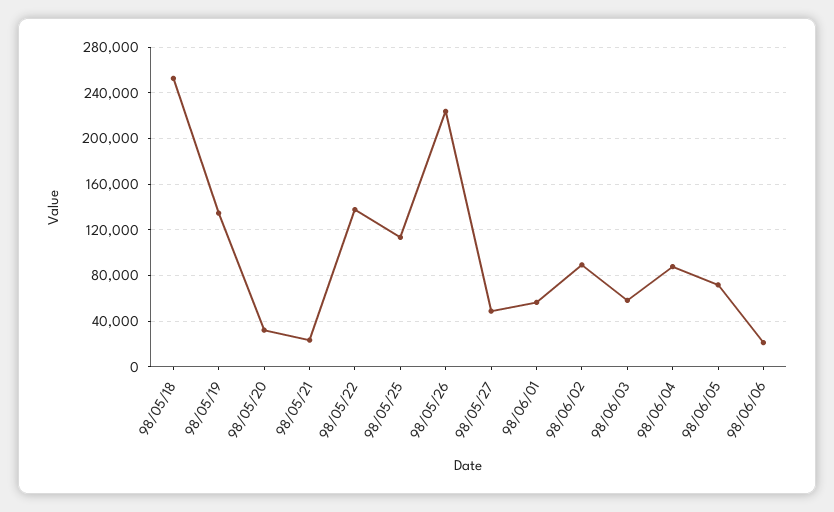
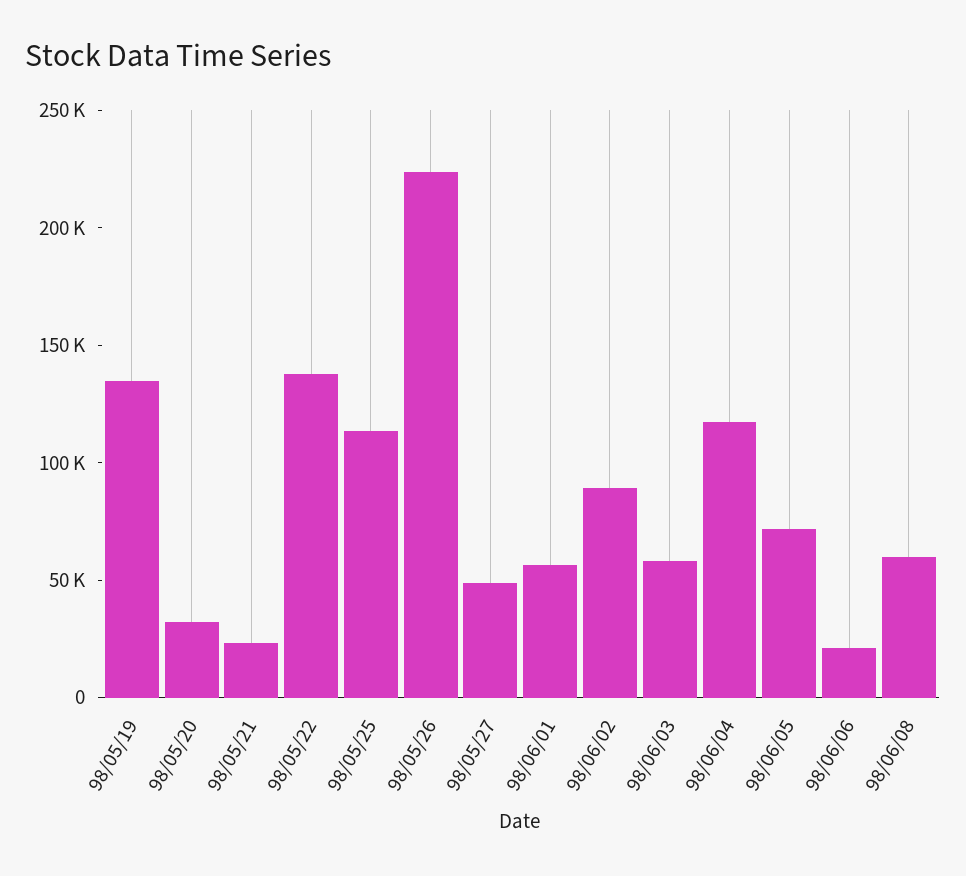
98/05/18: 250000 -> none
98/06/04: 90000 -> 120000
98/06/08: none -> 60000

